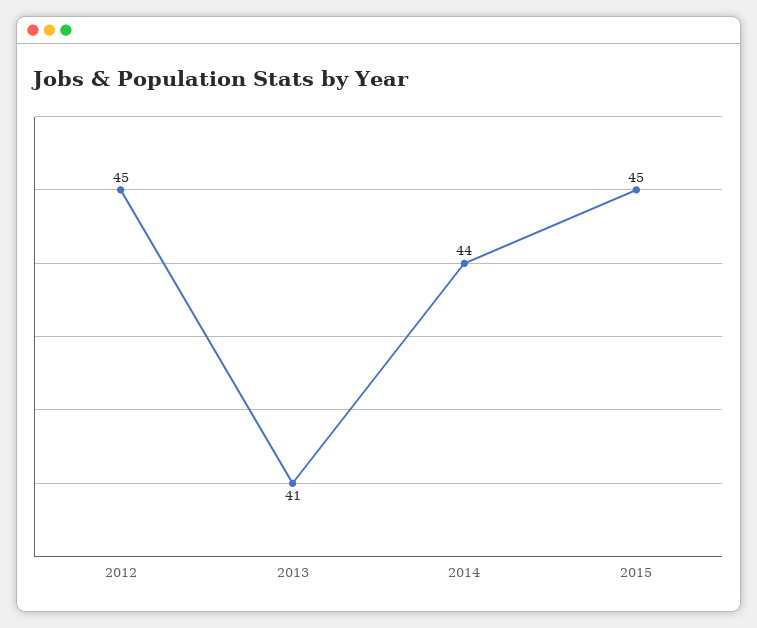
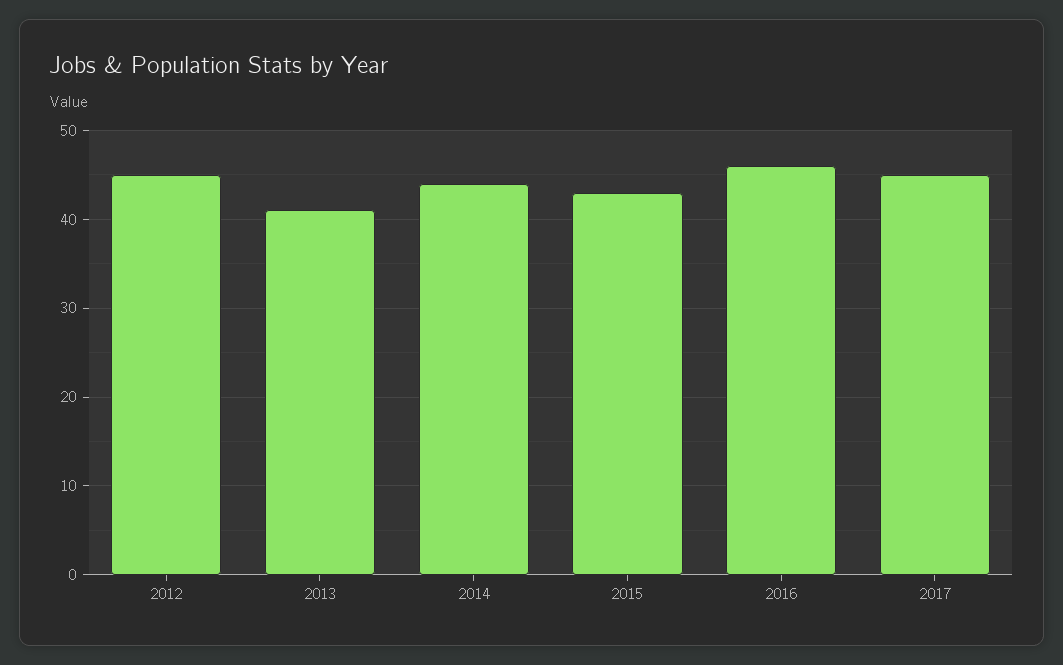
2015: 45 -> 43
2016: none -> 46
2017: none -> 45

